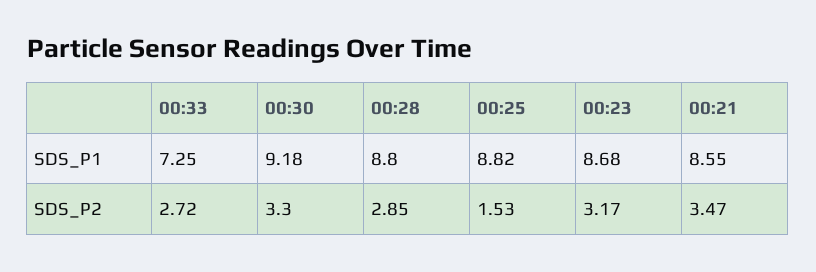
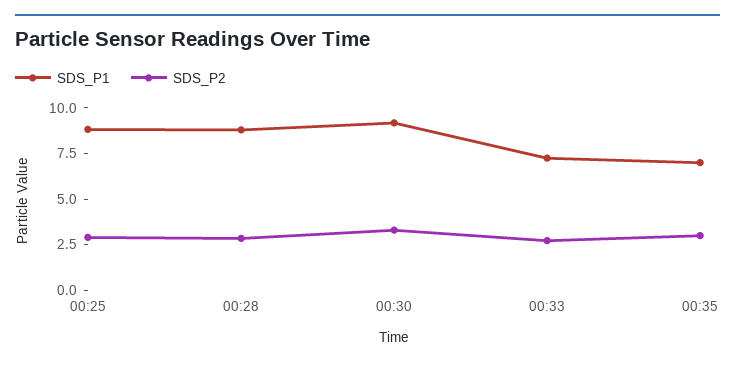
SDS_P1, 00:23: 8.68 -> none
SDS_P1, 00:21: 8.55 -> none
SDS_P2, 00:25: 1.53 -> 3
SDS_P2, 00:23: 3.17 -> none
SDS_P2, 00:21: 3.47 -> none
SDS_P1, 00:35: none -> 7
SDS_P2, 00:35: none -> 3

